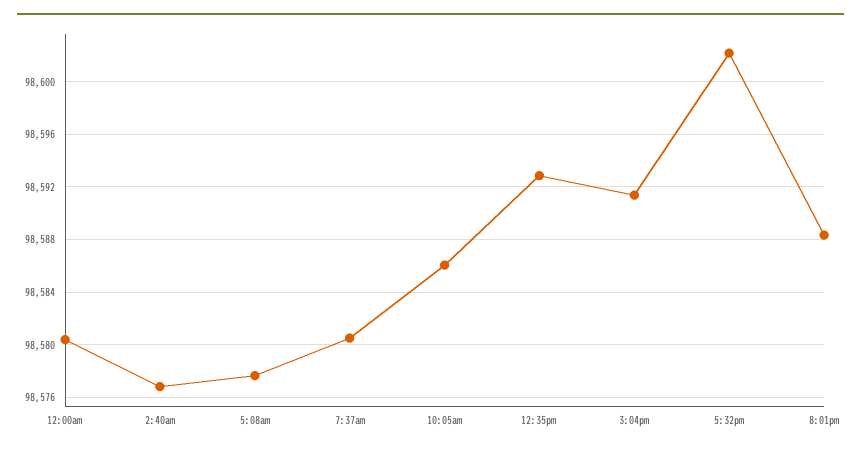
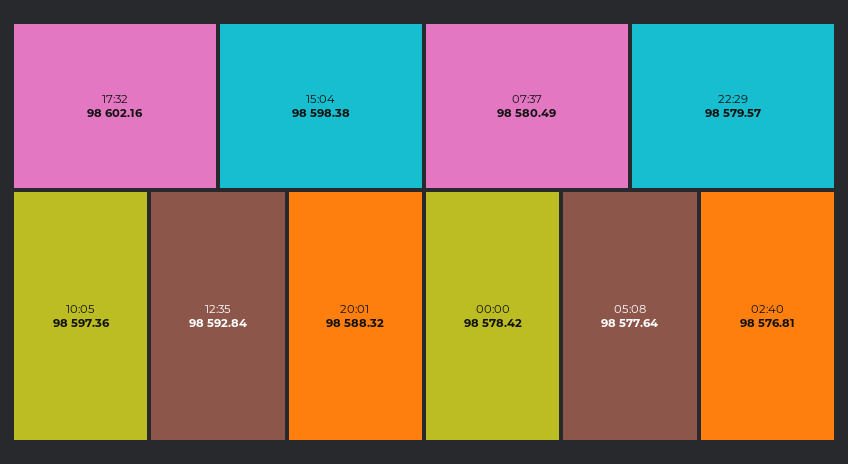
12:00am: 98580.5 -> 98578.42
10:05am: 98586 -> 98597.36
3:04pm: 98591.5 -> 98598.38
22:29: none -> 98579.57

